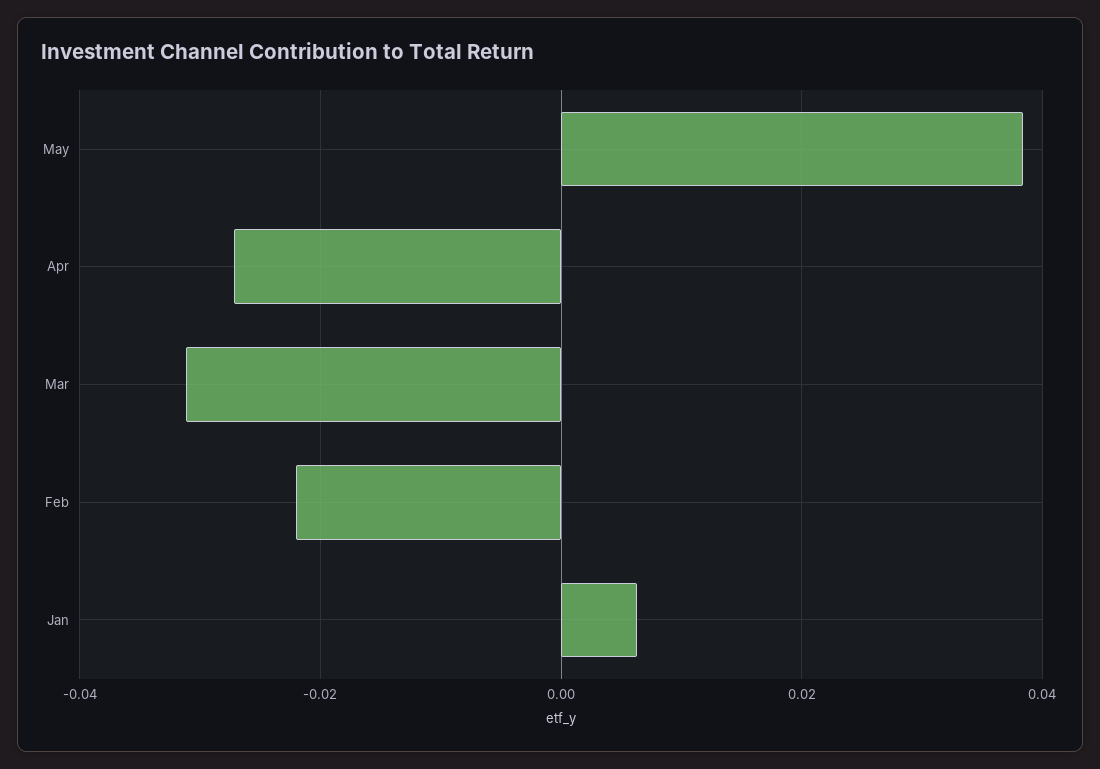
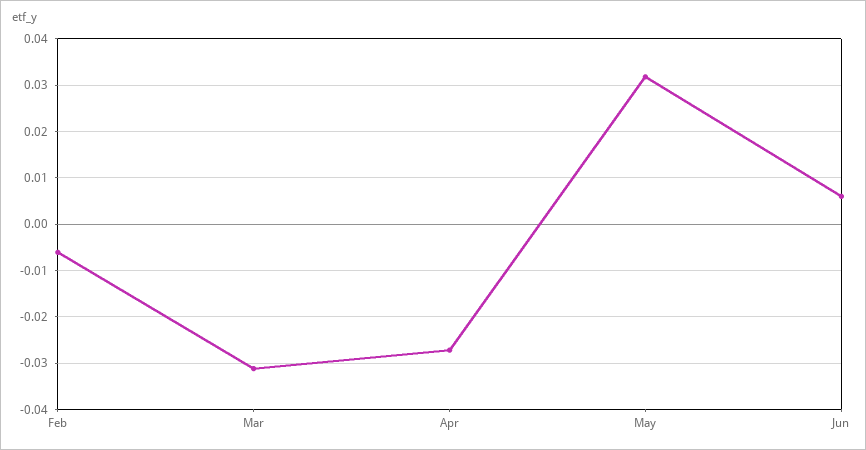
May: 0.038 -> 0.032
Feb: -0.022 -> -0.006
Jan: 0.006 -> none
Jun: none -> 0.006

